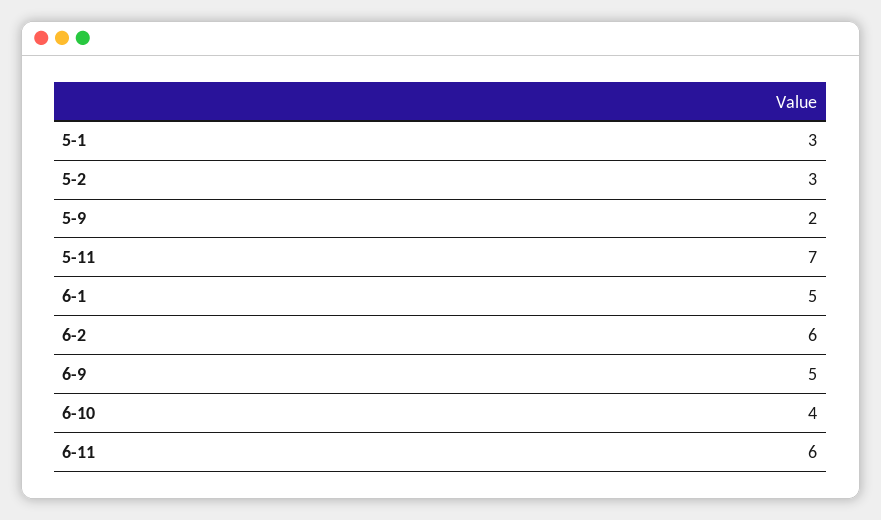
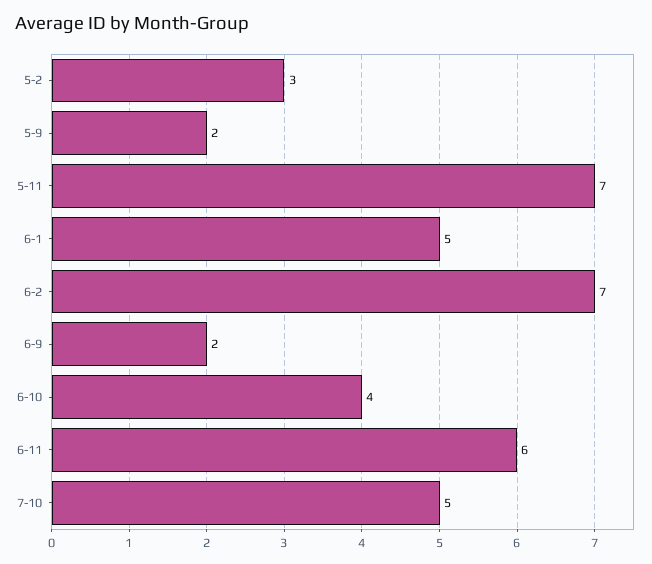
5-1: 3 -> none
6-2: 6 -> 7
6-9: 5 -> 2
7-10: none -> 5

